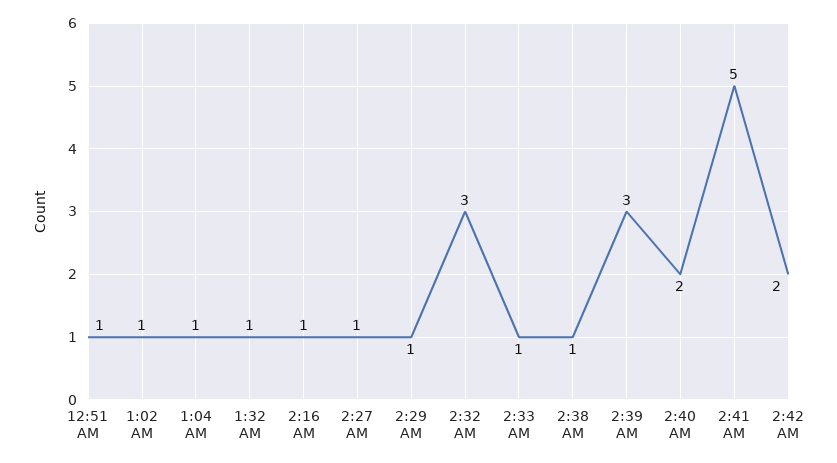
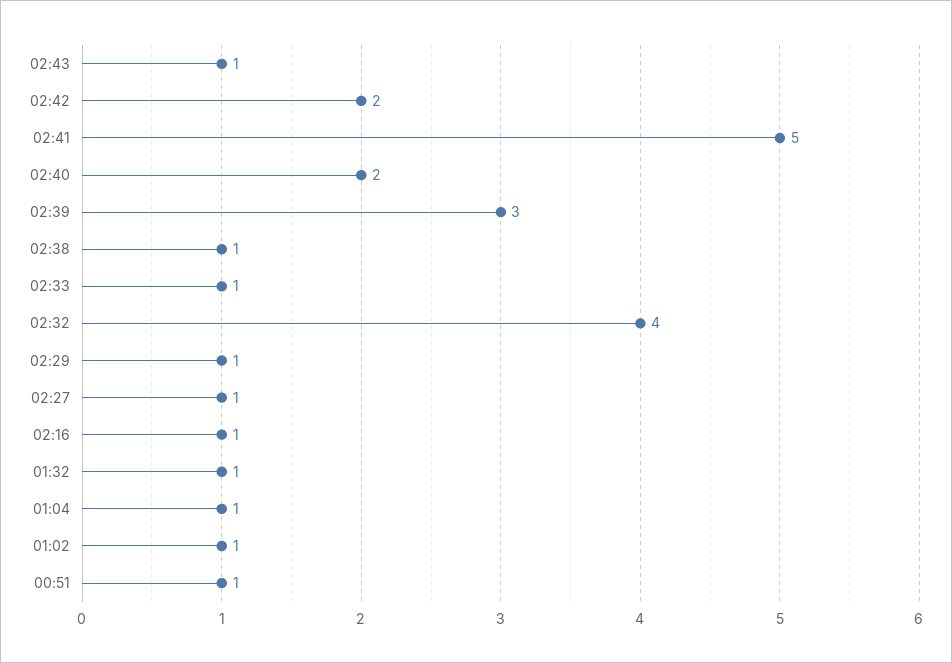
2:32 AM: 3 -> 4
02:43: none -> 1

